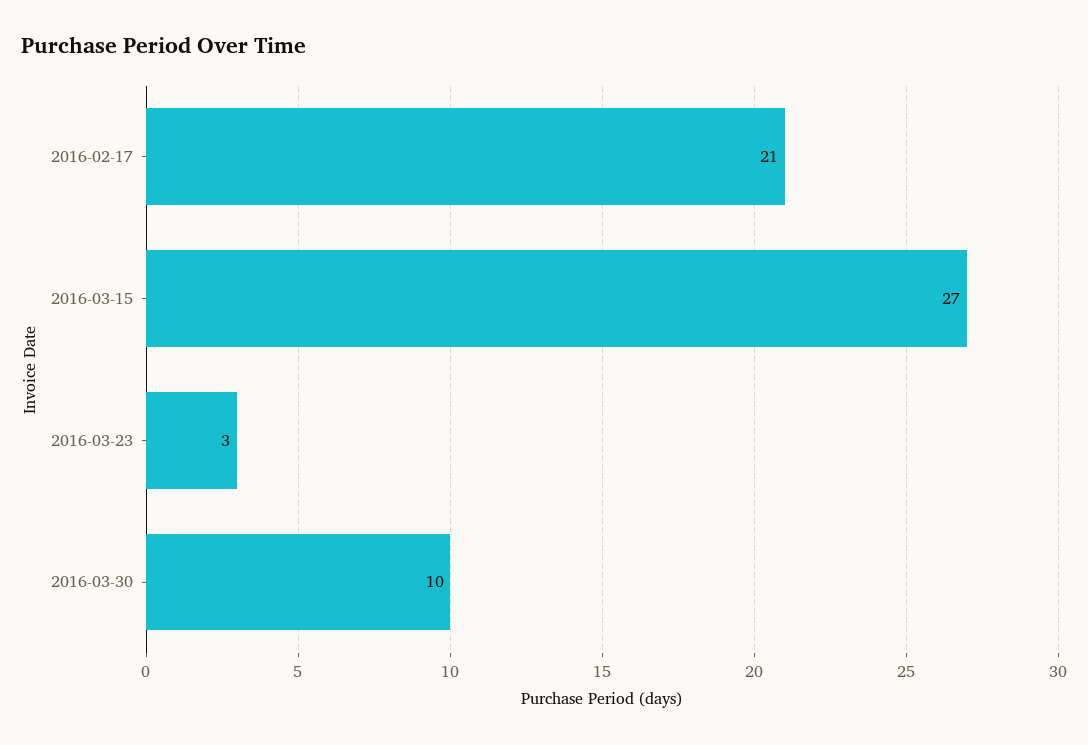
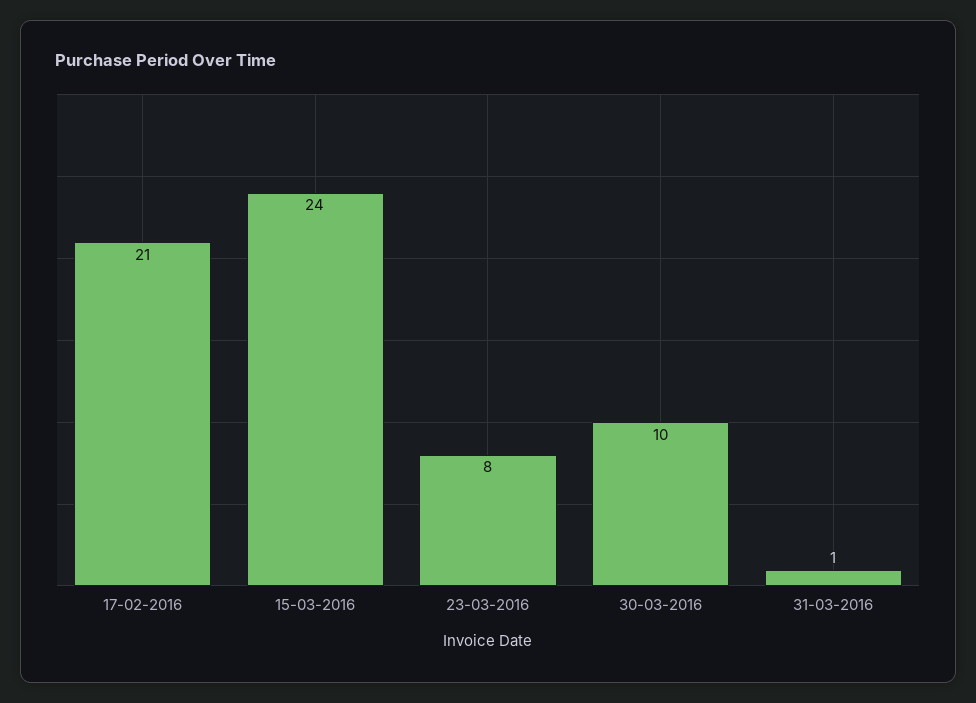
2016-03-15: 27 -> 24
2016-03-23: 3 -> 8
31-03-2016: none -> 1

